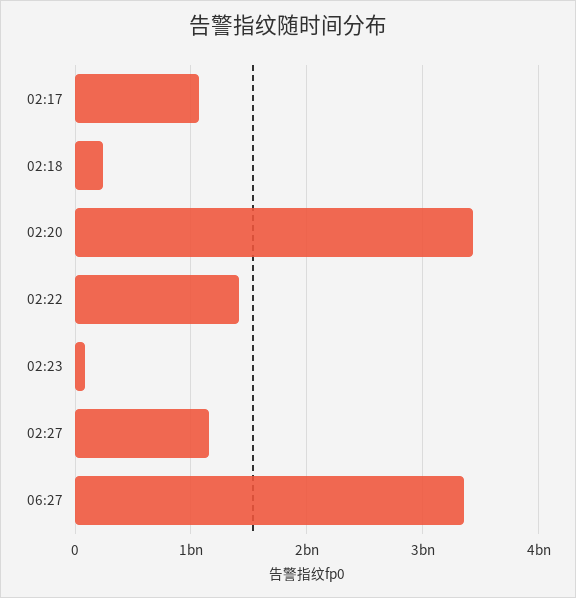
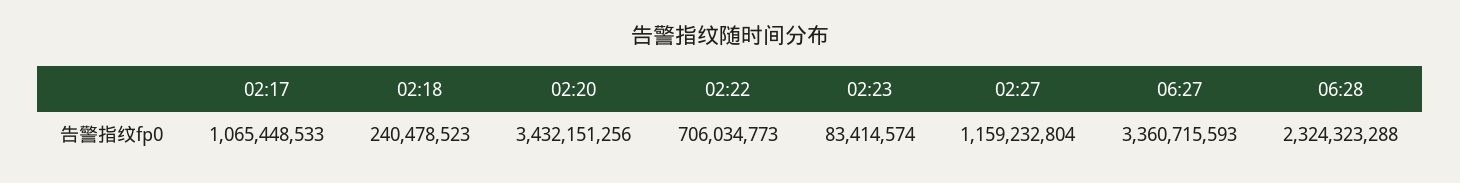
02:22: 1400000000 -> 706034773
06:28: none -> 2324323288

